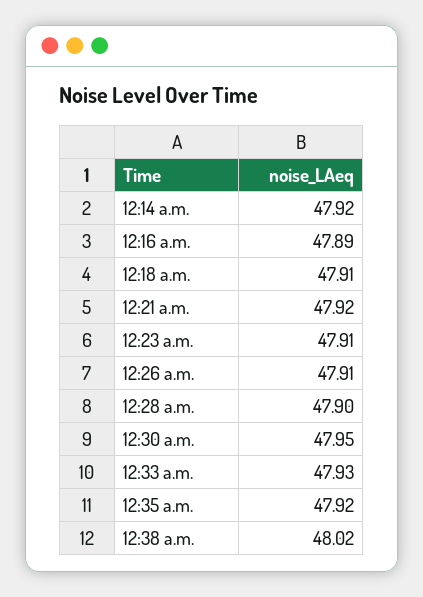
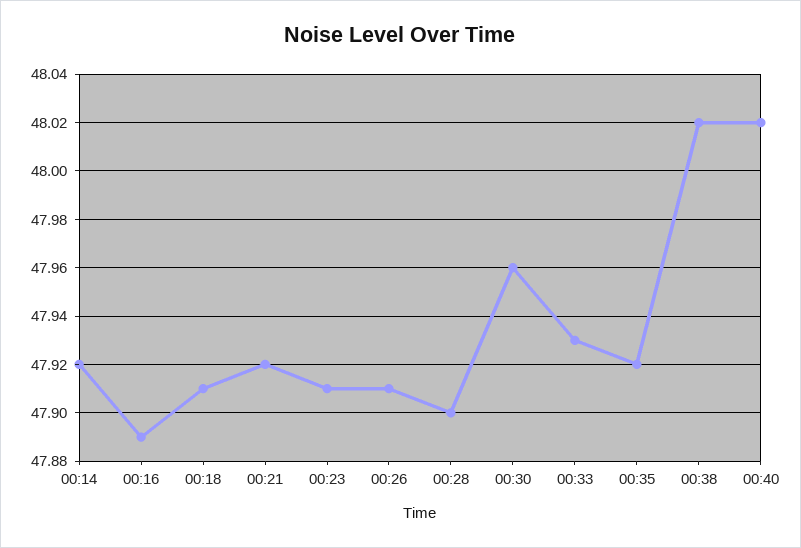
12:30 a.m.: 47.95 -> 47.96
00:40: none -> 48.02

